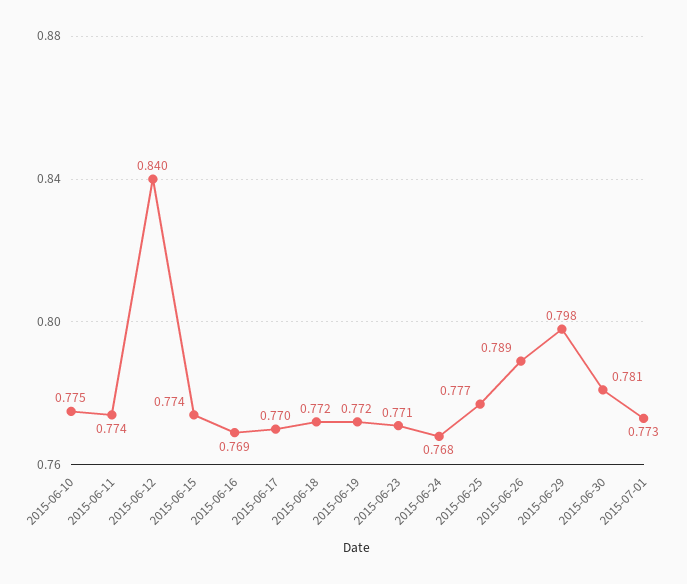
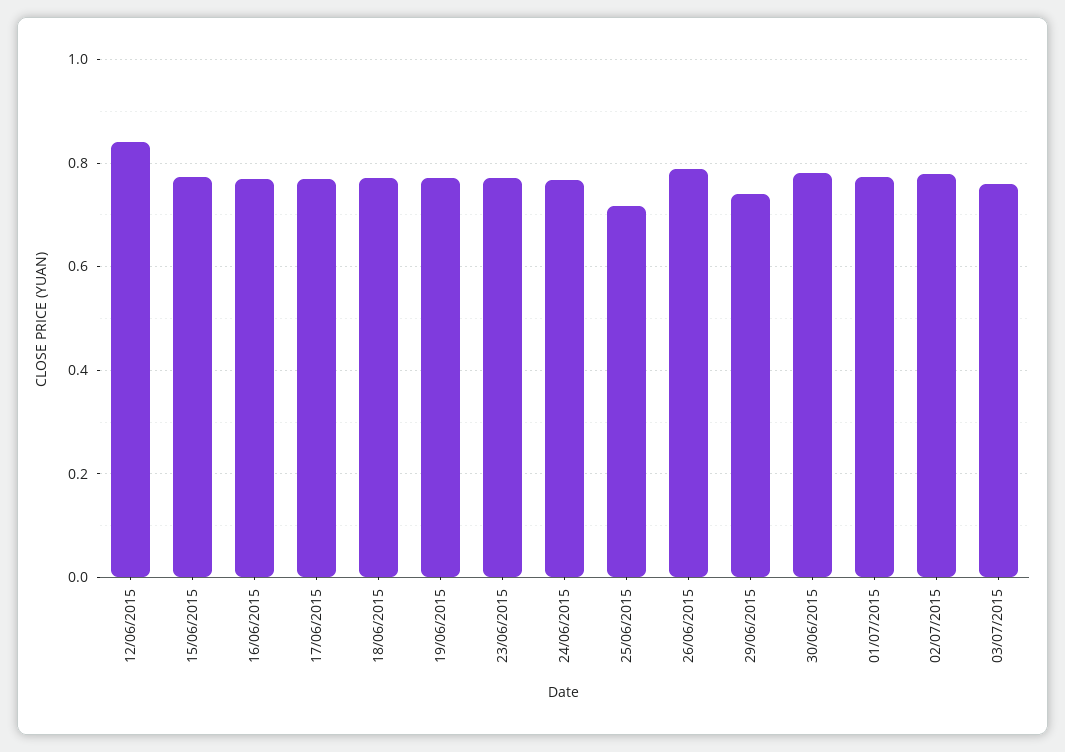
2015-06-10: 0.775 -> none
2015-06-11: 0.774 -> none
2015-06-25: 0.777 -> 0.72
2015-06-29: 0.798 -> 0.74
02/07/2015: none -> 0.78
03/07/2015: none -> 0.76

